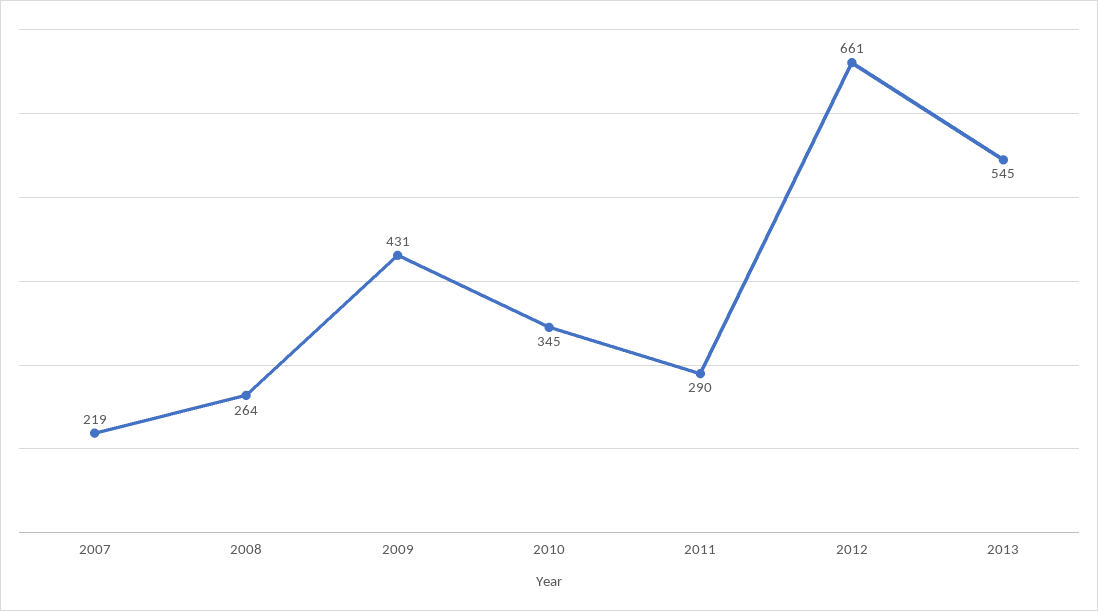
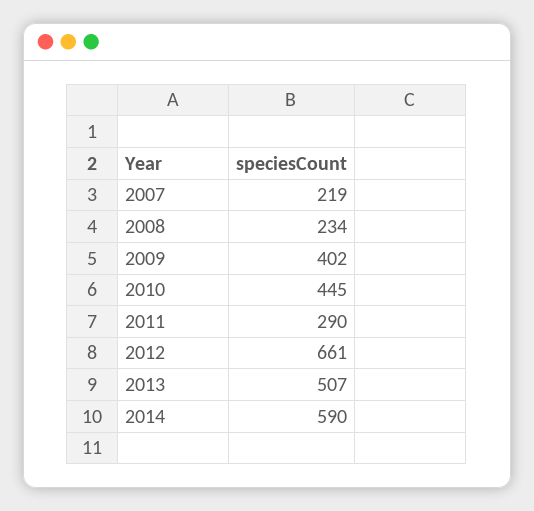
2008: 264 -> 234
2009: 431 -> 402
2010: 345 -> 445
2013: 545 -> 507
2014: none -> 590

